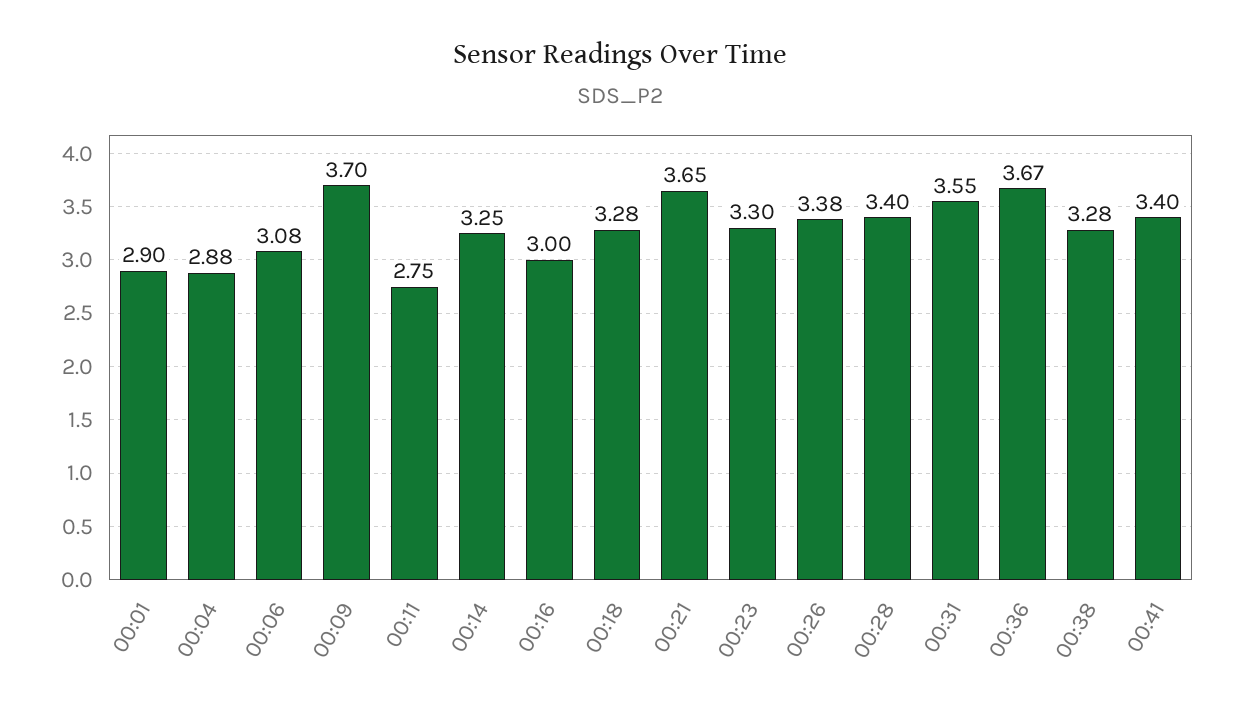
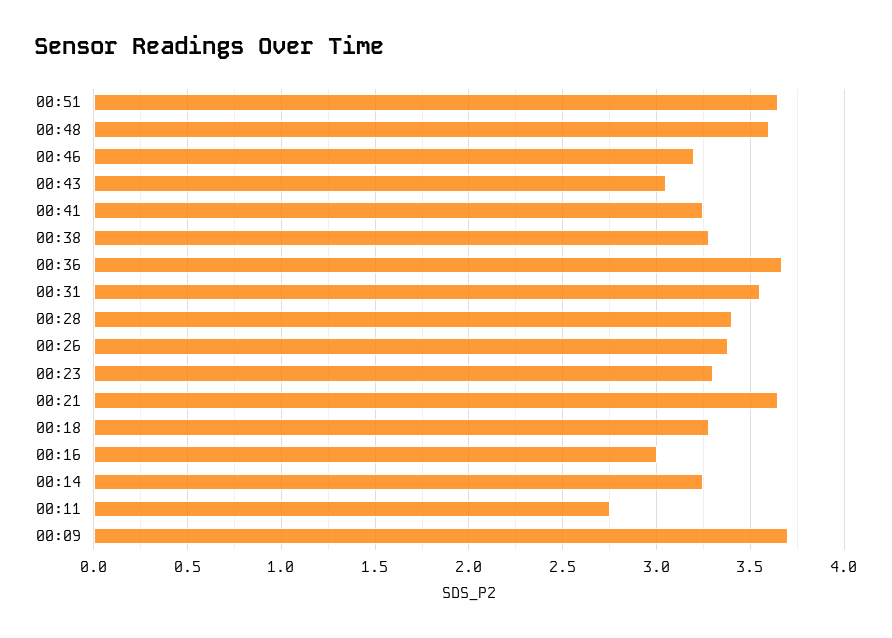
00:01: 2.9 -> none
00:04: 2.88 -> none
00:06: 3.08 -> none
00:41: 3.4 -> 3.25
00:51: none -> 3.65
00:48: none -> 3.6
00:46: none -> 3.2
00:43: none -> 3.05

